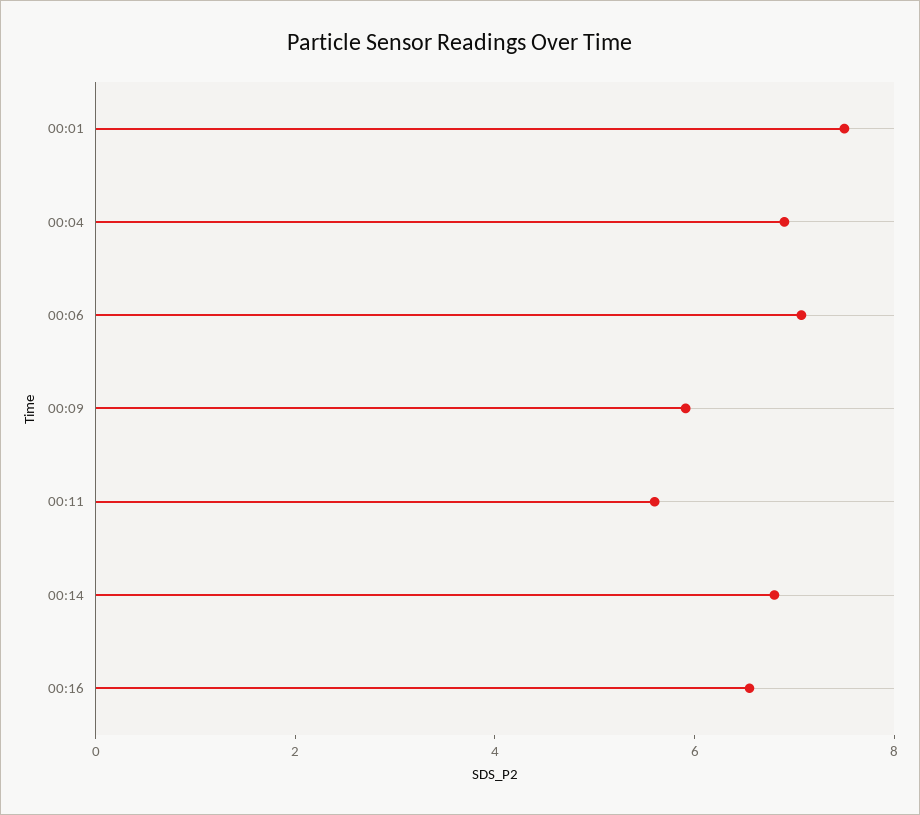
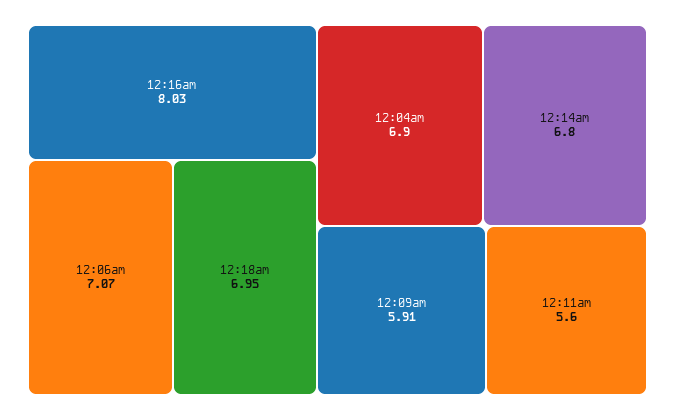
00:01: 7.5 -> none
00:16: 6.5 -> 8.03
12:18am: none -> 6.95

